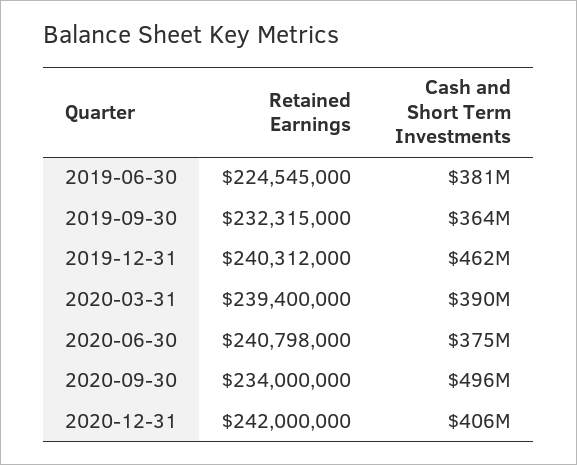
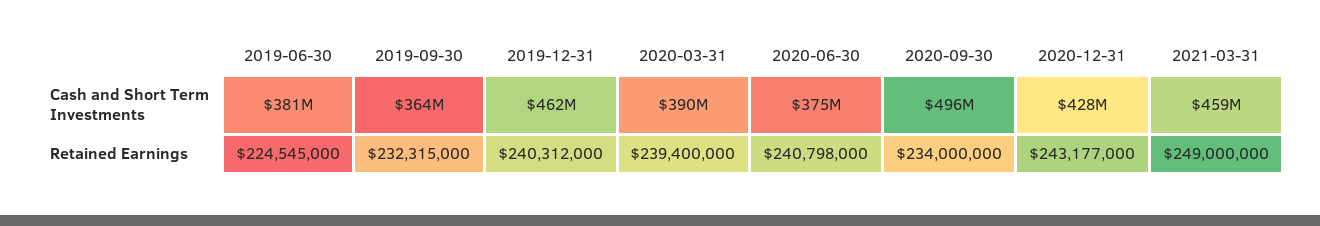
Retained Earnings, 2020-12-31: 242000000 -> 243177000
Cash and Short Term Investments, 2020-12-31: 406000000 -> 428000000
Cash and Short Term Investments, 2021-03-31: none -> 459000000
Retained Earnings, 2021-03-31: none -> 249000000

